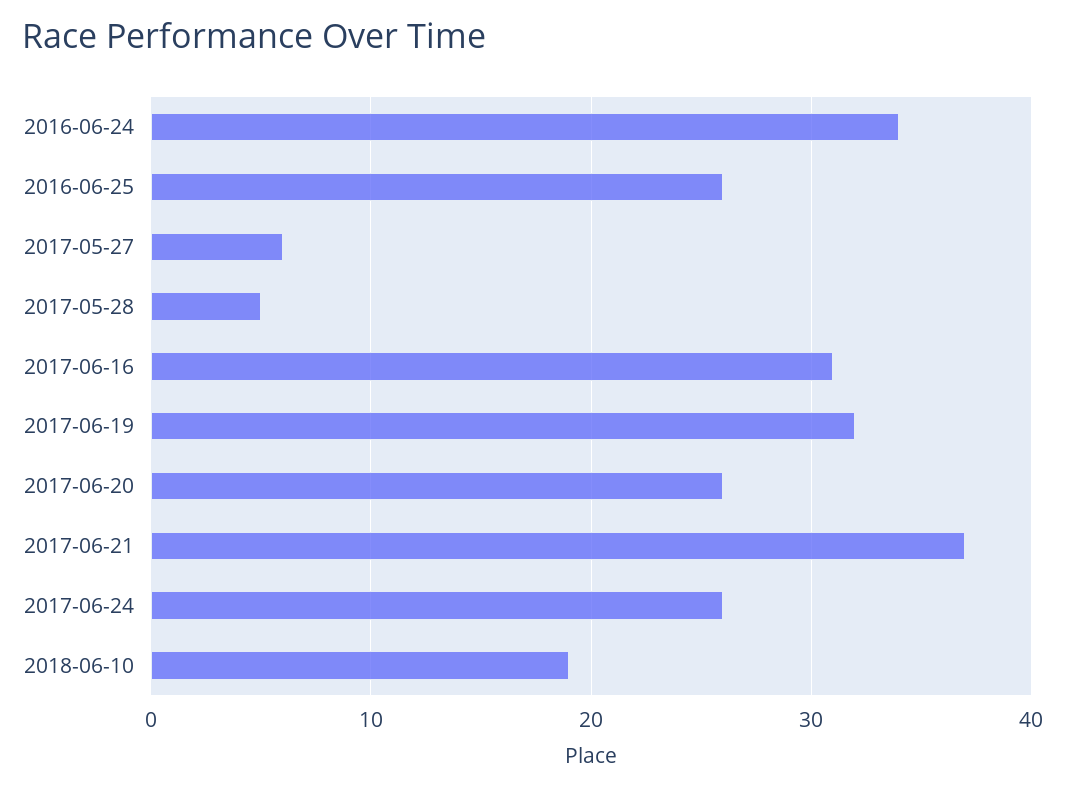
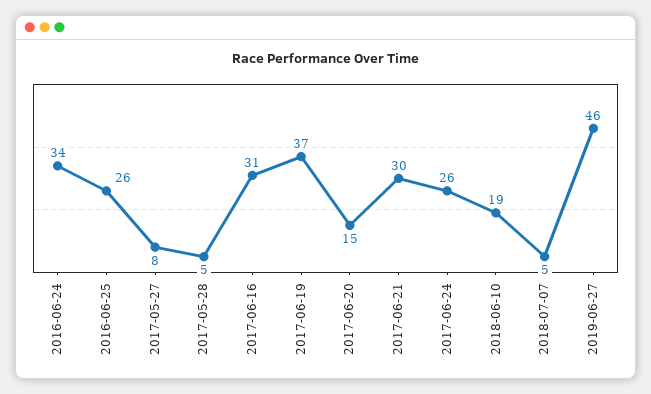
2017-05-27: 6 -> 8
2017-06-19: 32 -> 37
2017-06-20: 26 -> 15
2017-06-21: 37 -> 30
2018-07-07: none -> 5
2019-06-27: none -> 46

